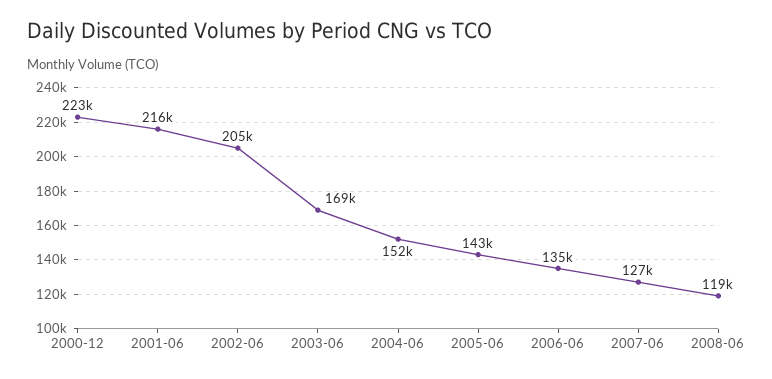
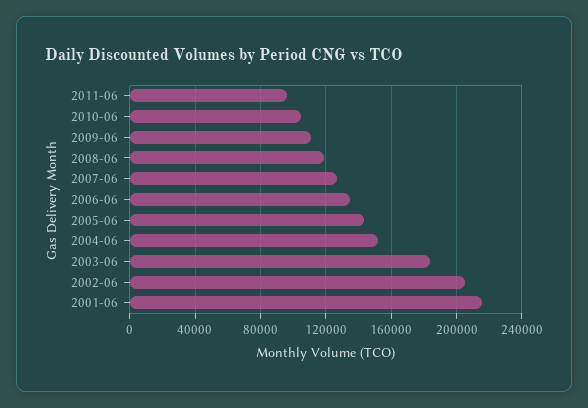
2000-12: 223000 -> none
2003-06: 169000 -> 185000
2011-06: none -> 95000
2010-06: none -> 105000
2009-06: none -> 110000

